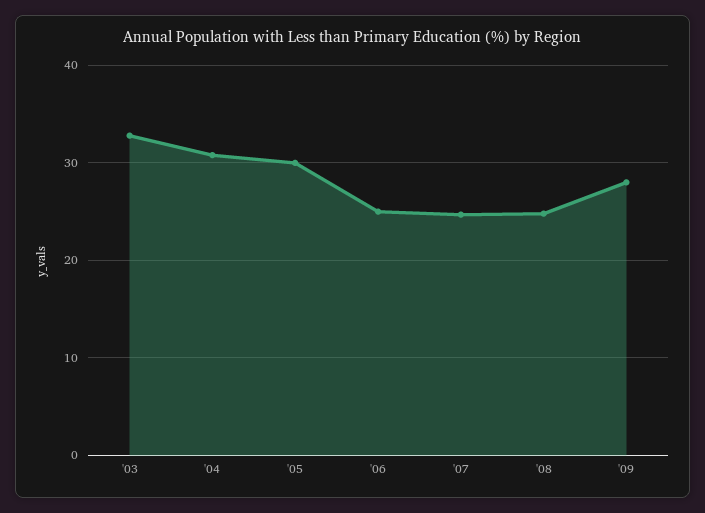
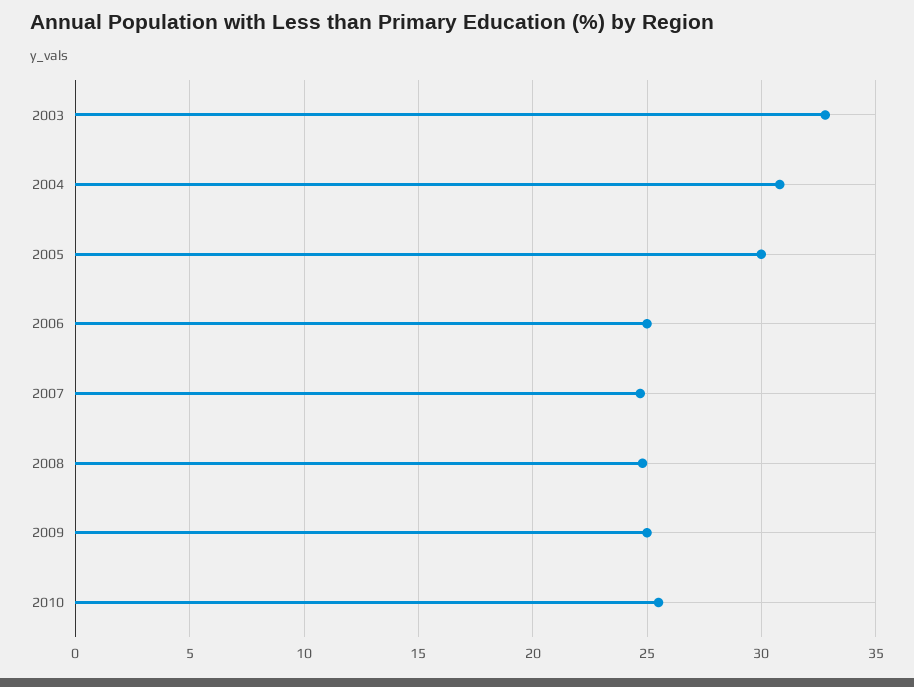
'09: 28 -> 25
2010: none -> 25.5

